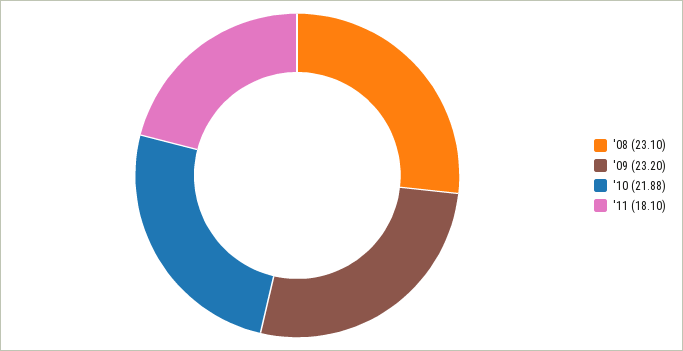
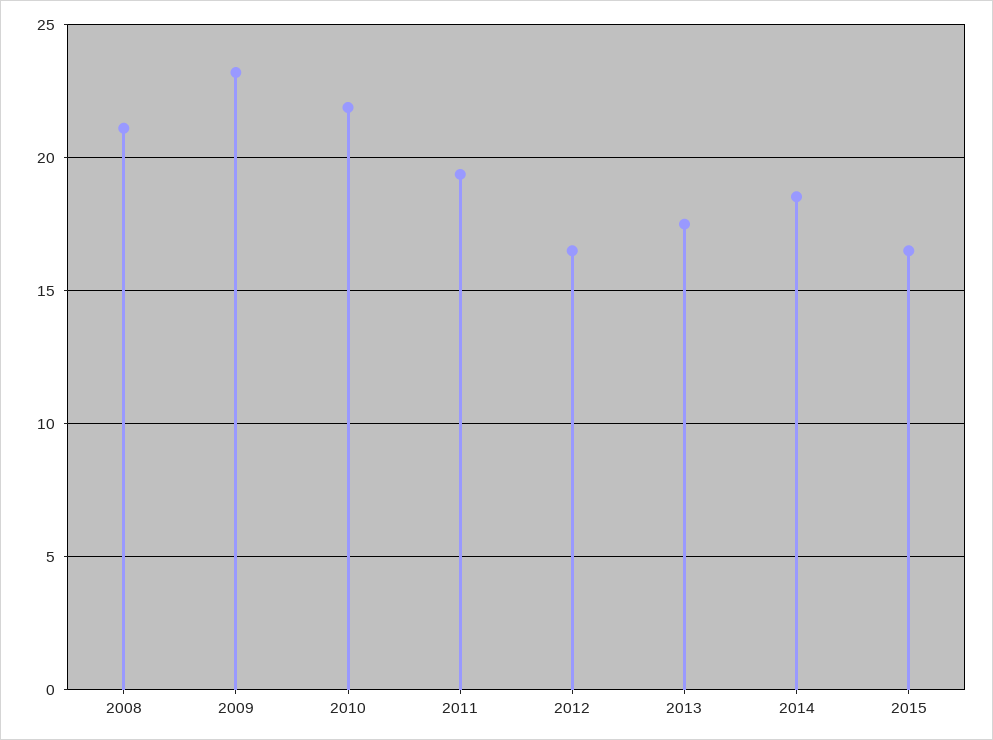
'08: 23.1 -> 21
'11: 18.1 -> 19.5
2012: none -> 16.5
2013: none -> 17.5
2014: none -> 18.5
2015: none -> 16.5

